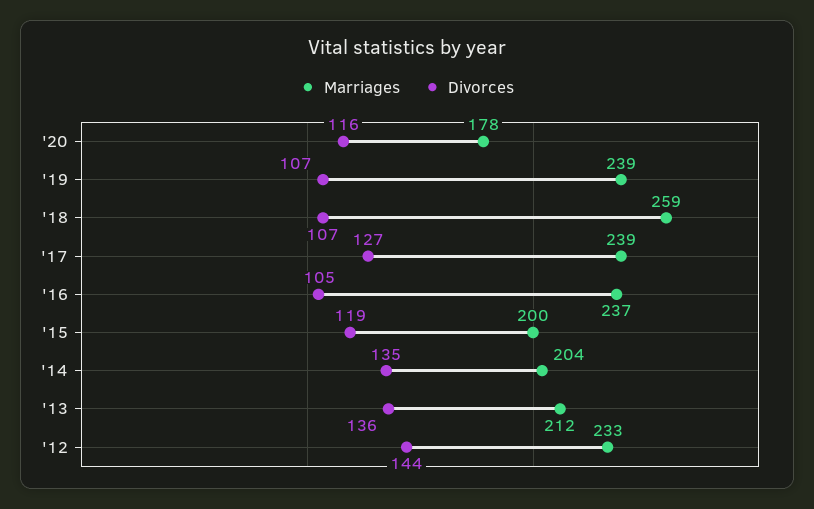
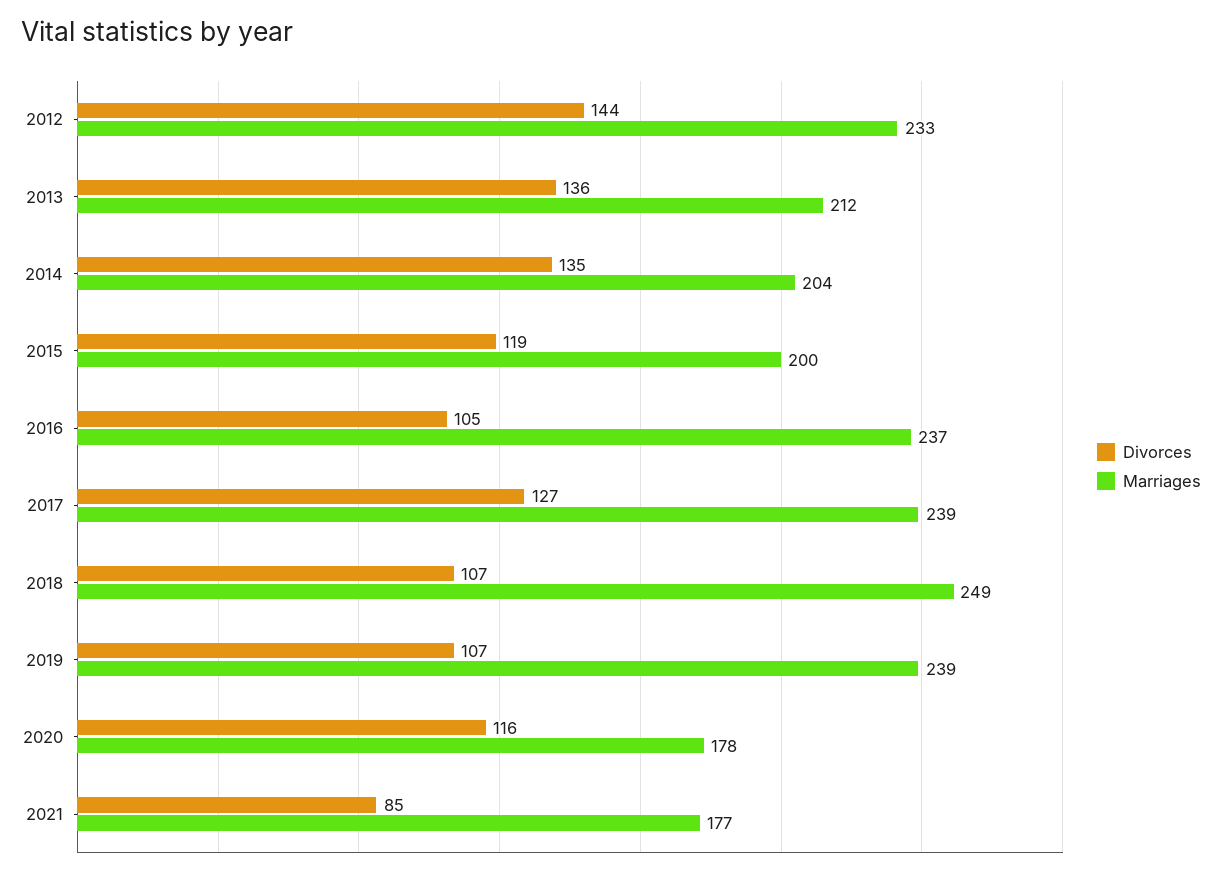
Marriages, '18: 259 -> 249
Divorces, 2021: none -> 85
Marriages, 2021: none -> 177

